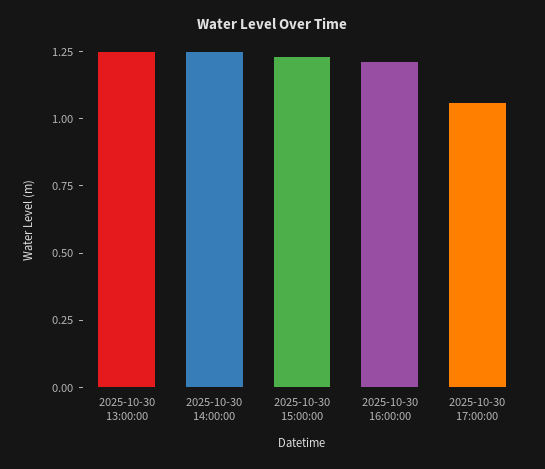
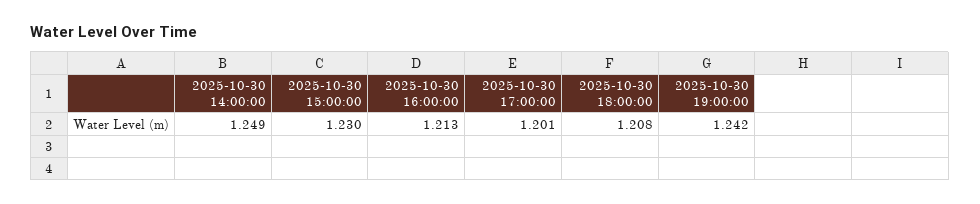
2025-10-30 13:00:00: 1.25 -> none
2025-10-30 17:00:00: 1.05 -> 1.201
2025-10-30 18:00:00: none -> 1.208
2025-10-30 19:00:00: none -> 1.242

